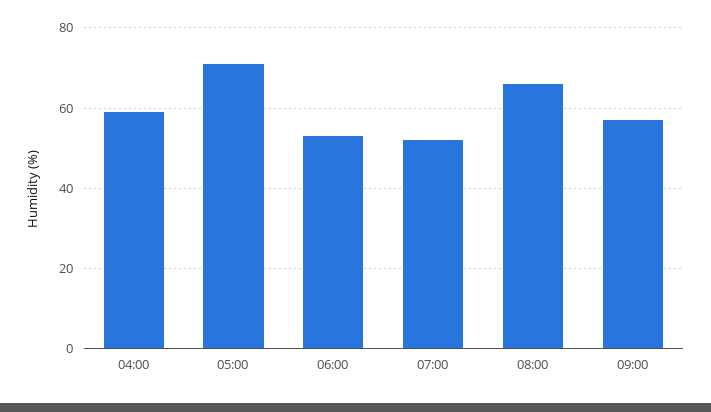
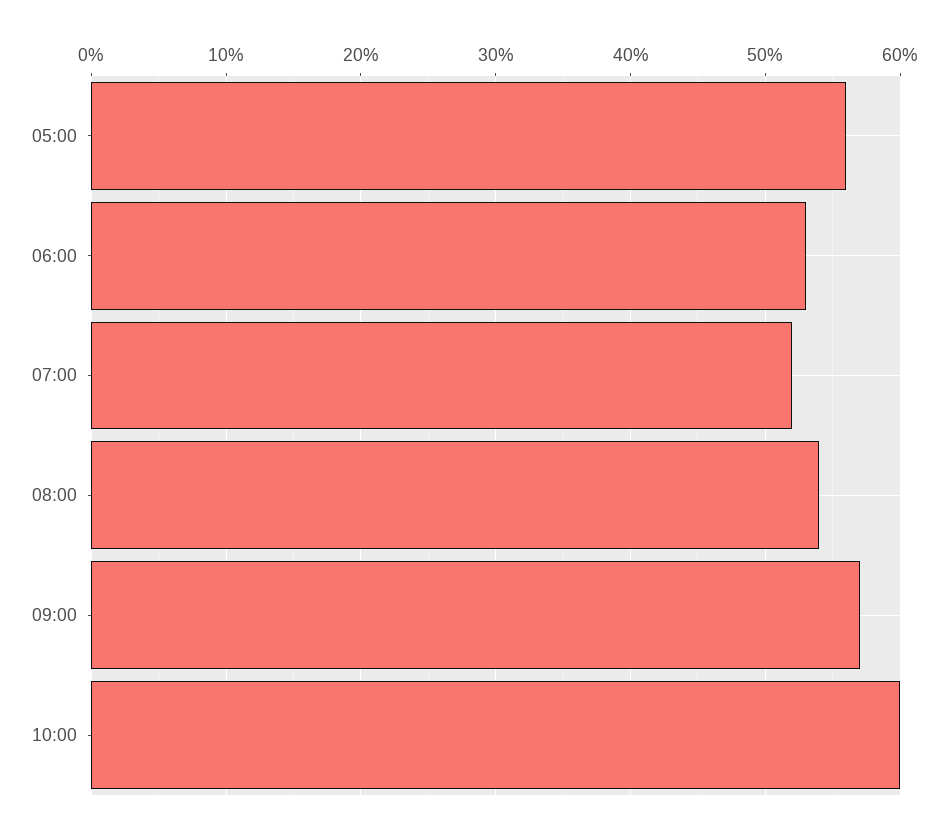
04:00: 60 -> none
05:00: 70 -> 56
08:00: 65 -> 54
10:00: none -> 60

